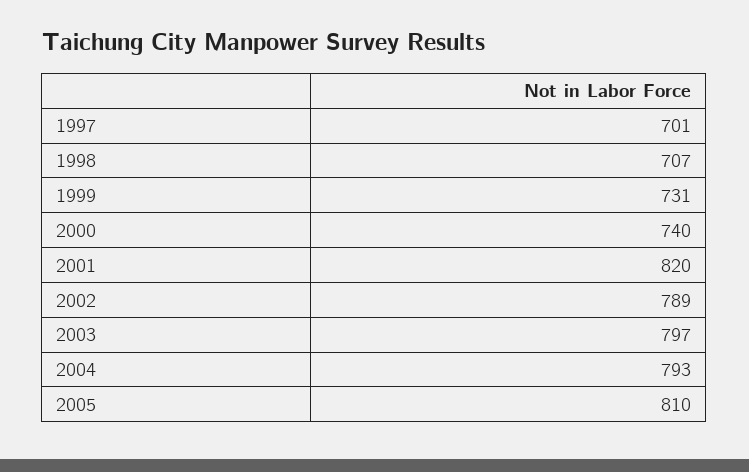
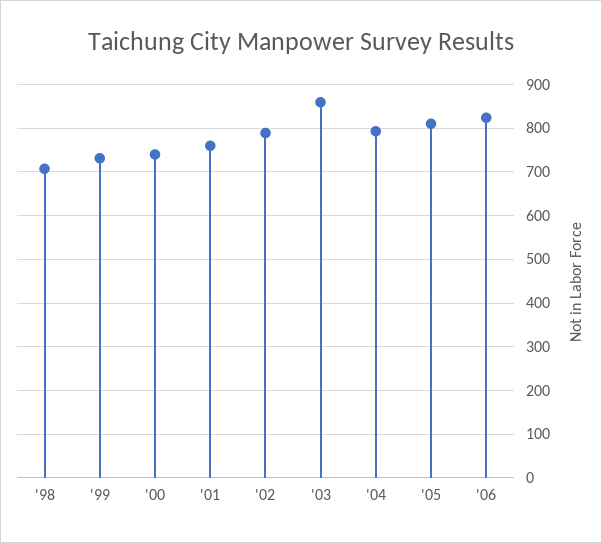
1997: 701 -> none
2001: 820 -> 760
2003: 797 -> 860
'06: none -> 820

